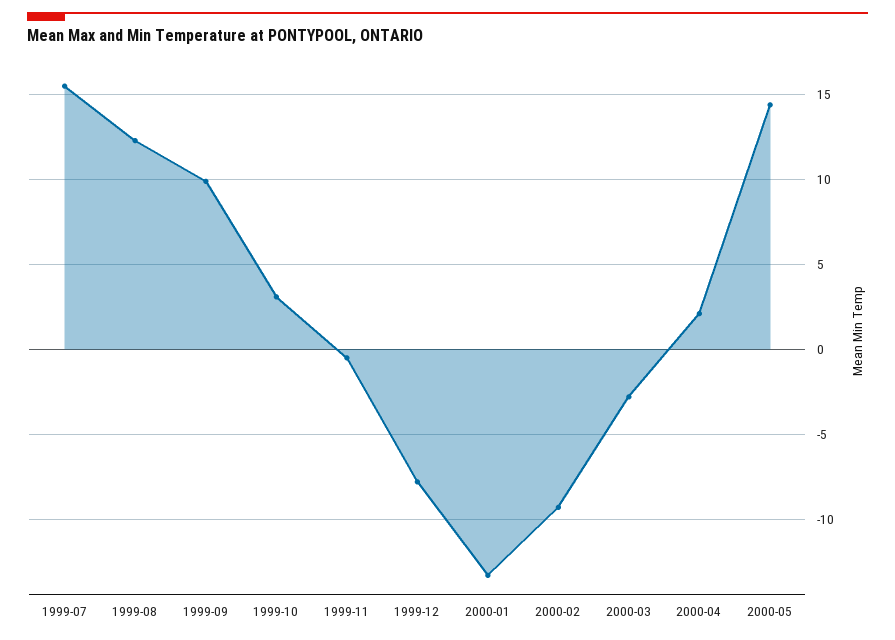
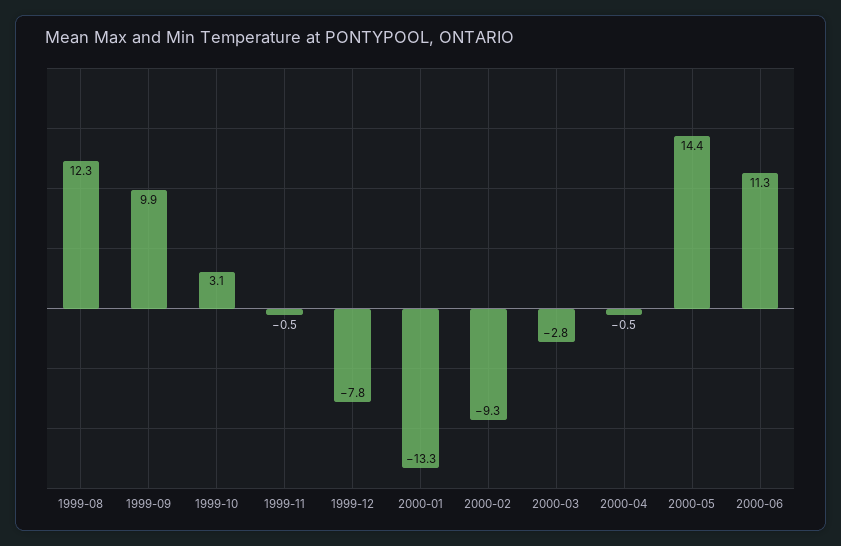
1999-07: 15.5 -> none
2000-04: 2 -> -0.5
2000-06: none -> 11.3

